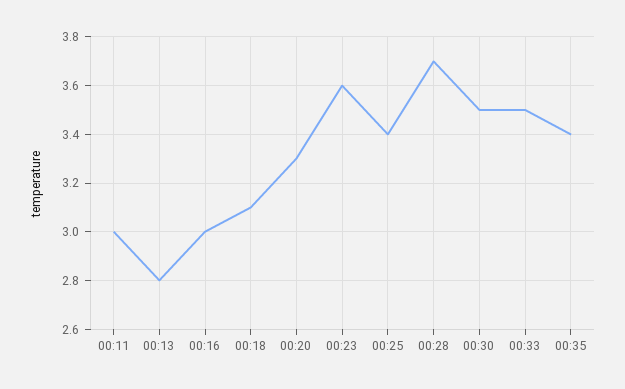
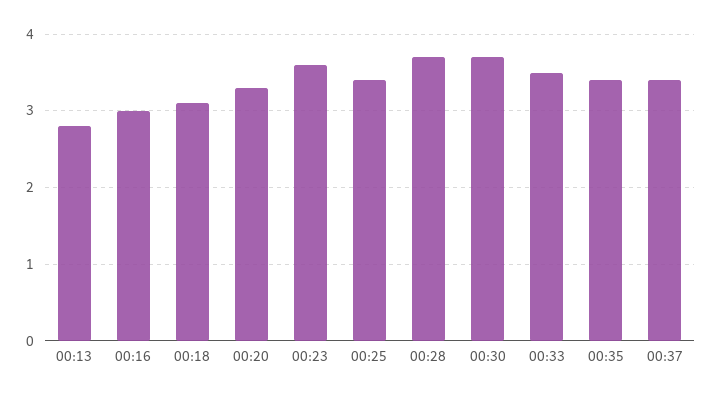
00:11: 3 -> none
00:30: 3.5 -> 3.7
00:37: none -> 3.4

